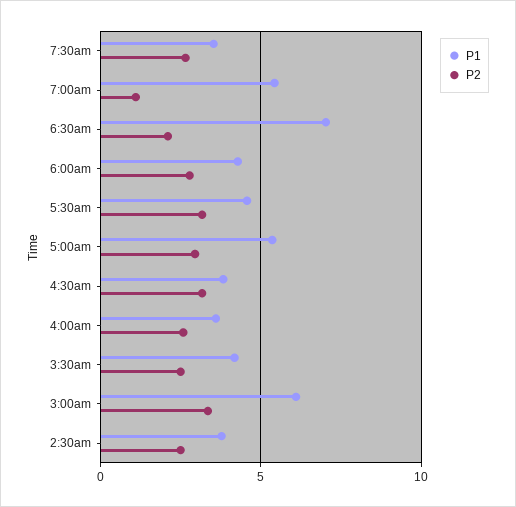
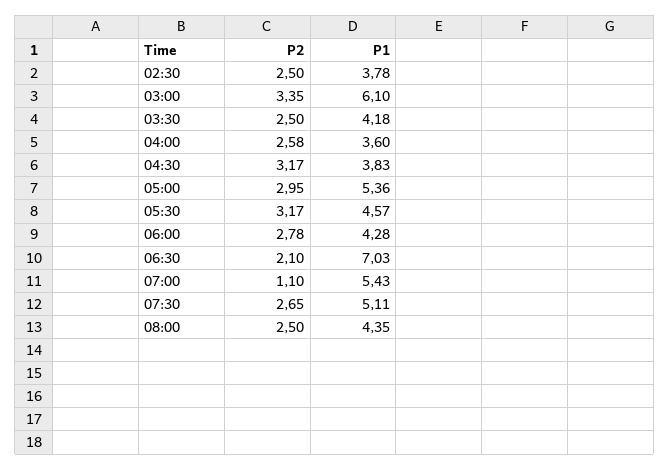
P1, 7:30am: 3.5 -> 5.11
P2, 08:00: none -> 2.5
P1, 08:00: none -> 4.35

